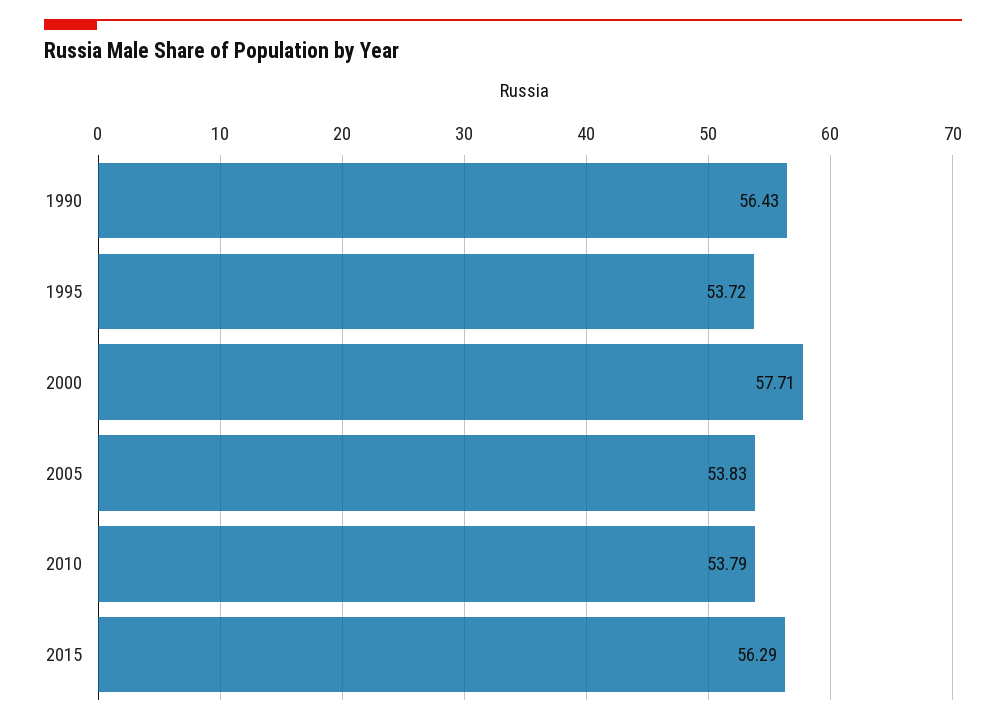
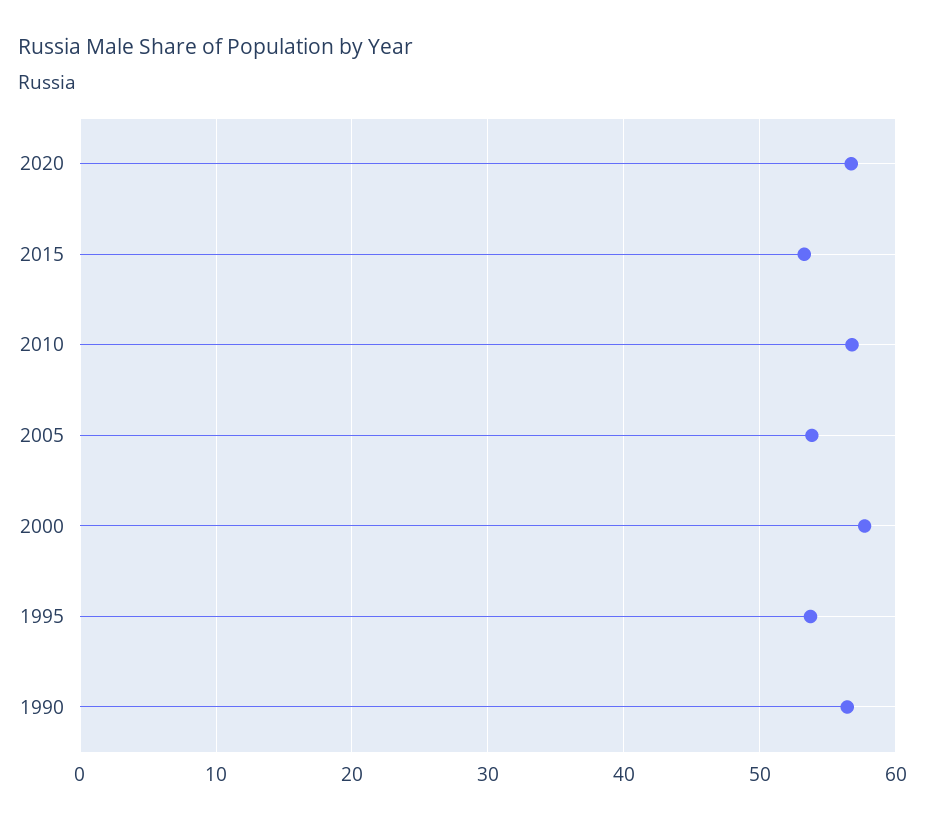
2010: 53.79 -> 57
2015: 56.29 -> 53
2020: none -> 57

